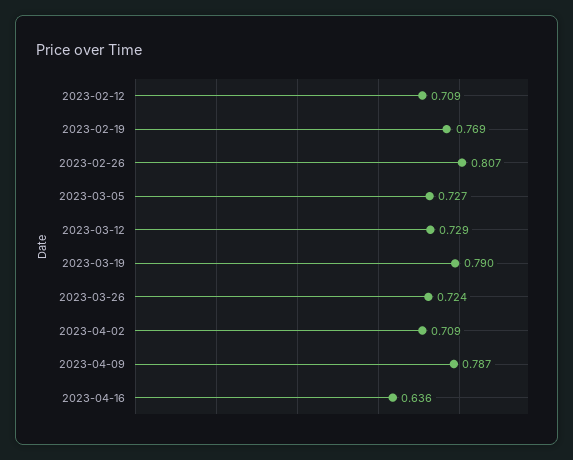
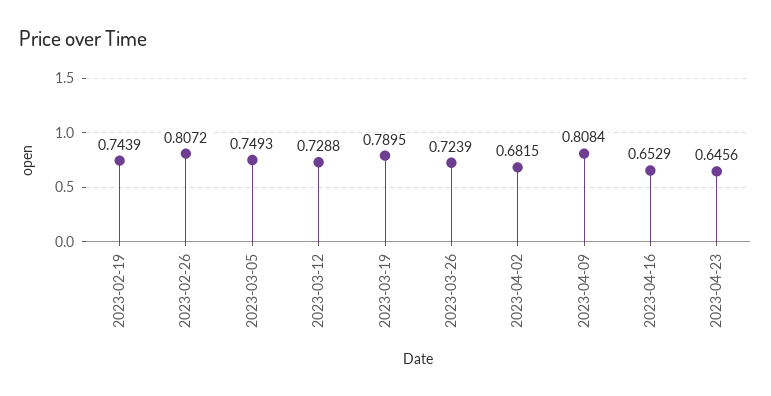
2023-02-12: 0.709 -> none
2023-02-19: 0.769 -> 0.7439
2023-03-05: 0.727 -> 0.7493
2023-04-02: 0.709 -> 0.6815
2023-04-09: 0.787 -> 0.8084
2023-04-16: 0.636 -> 0.6529
2023-04-23: none -> 0.6456

